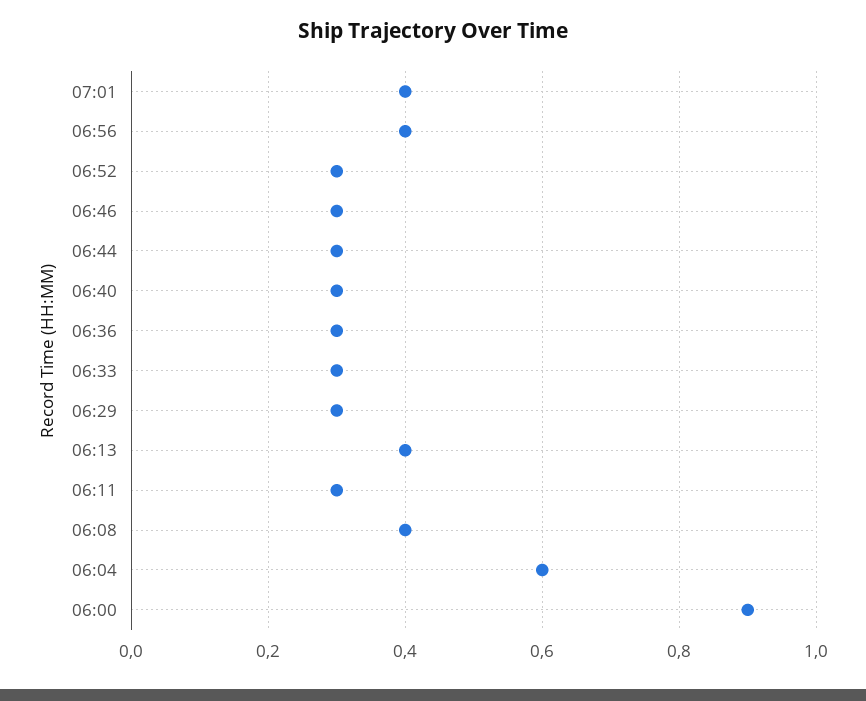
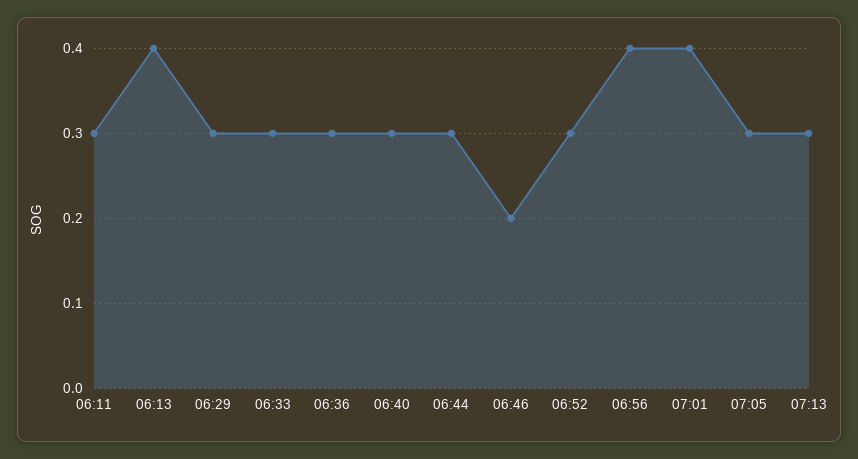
06:46: 0.3 -> 0.2
06:08: 0.4 -> none
06:04: 0.6 -> none
06:00: 0.9 -> none
07:05: none -> 0.3
07:13: none -> 0.3

